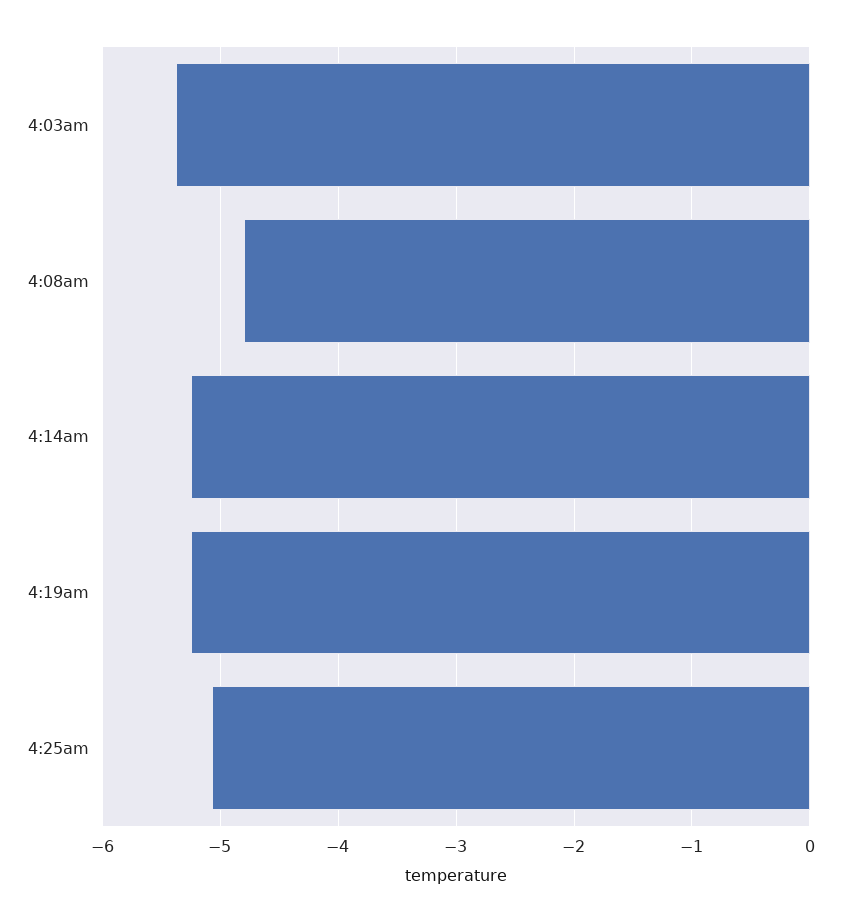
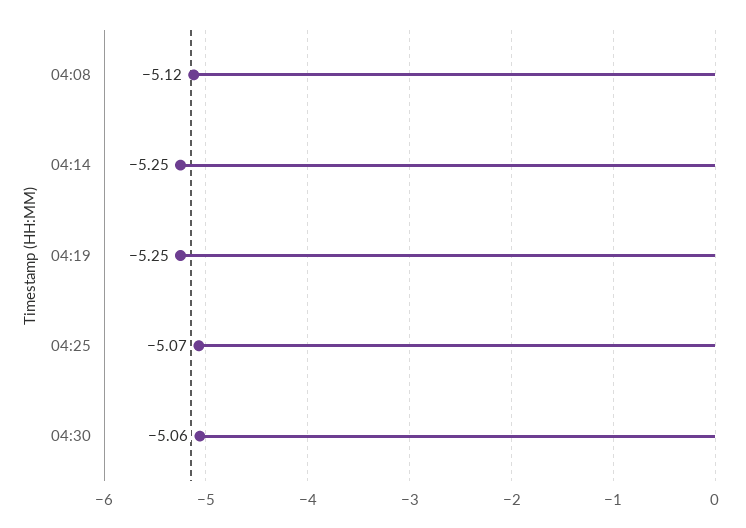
4:03am: -5.4 -> none
4:08am: -4.8 -> -5.12
04:30: none -> -5.06

